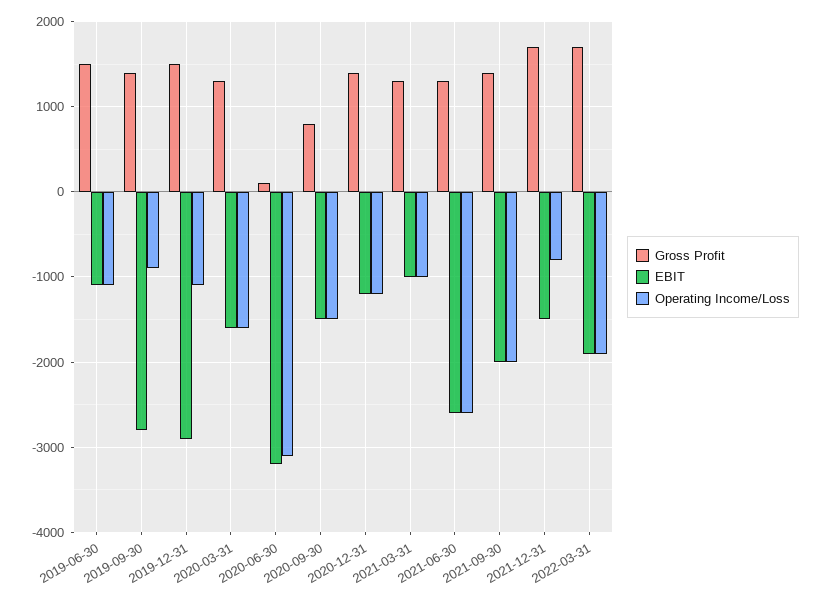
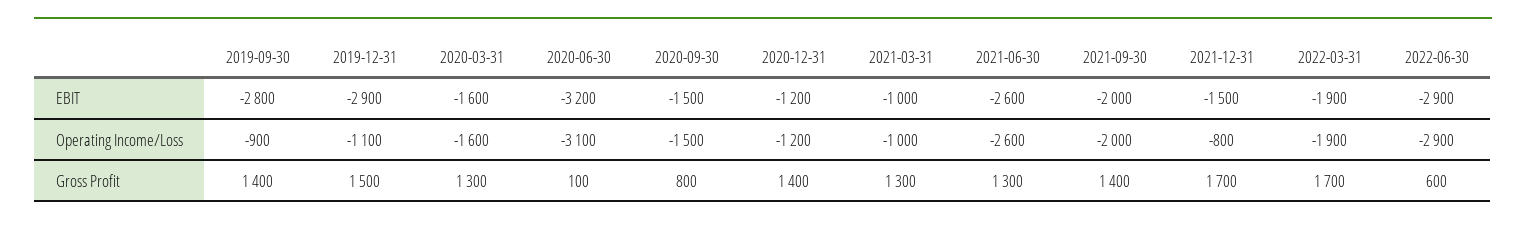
Gross Profit, 2019-06-30: 1500 -> none
EBIT, 2019-06-30: -1100 -> none
Operating Income/Loss, 2019-06-30: -1100 -> none
EBIT, 2022-06-30: none -> -2900
Operating Income/Loss, 2022-06-30: none -> -2900
Gross Profit, 2022-06-30: none -> 600

